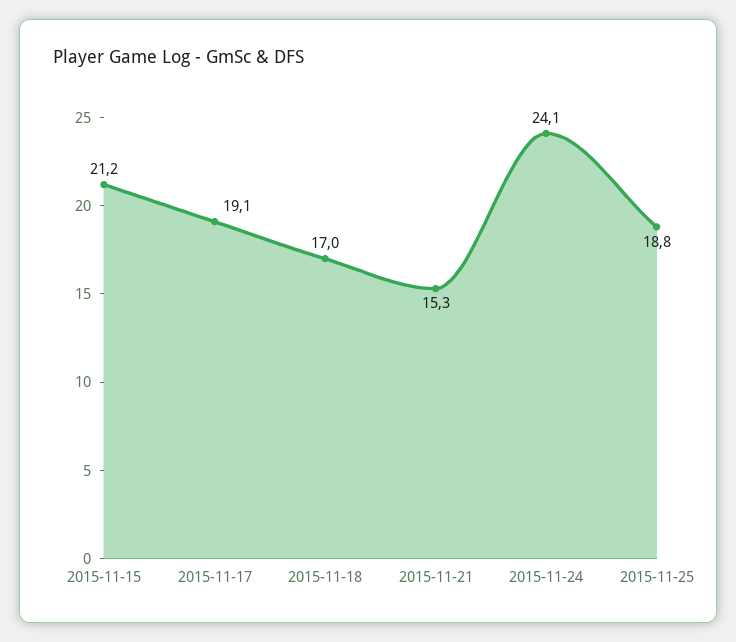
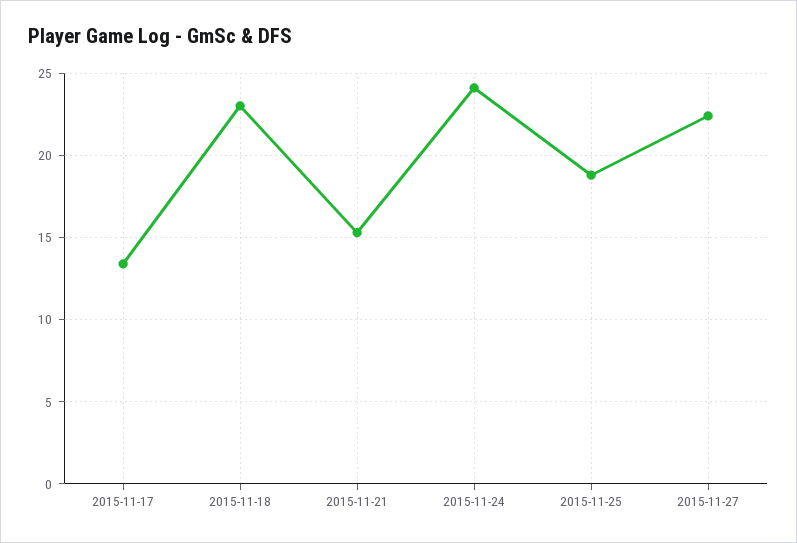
2015-11-15: 21.2 -> none
2015-11-17: 19.1 -> 13.5
2015-11-18: 17 -> 23
2015-11-27: none -> 22.5

